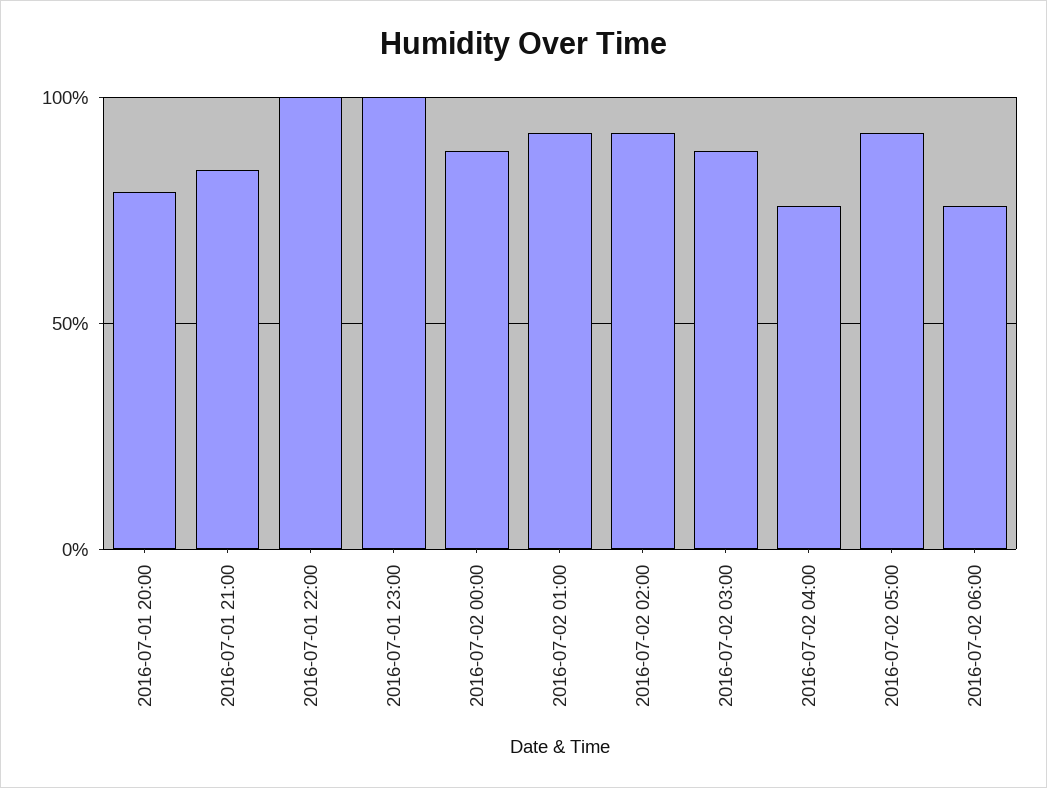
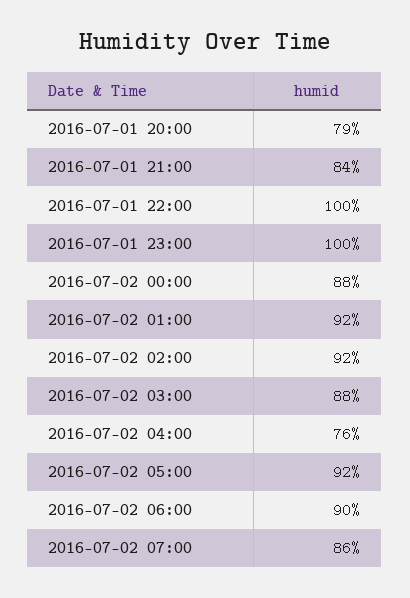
2016-07-02 06:00: 75 -> 90
2016-07-02 07:00: none -> 86

